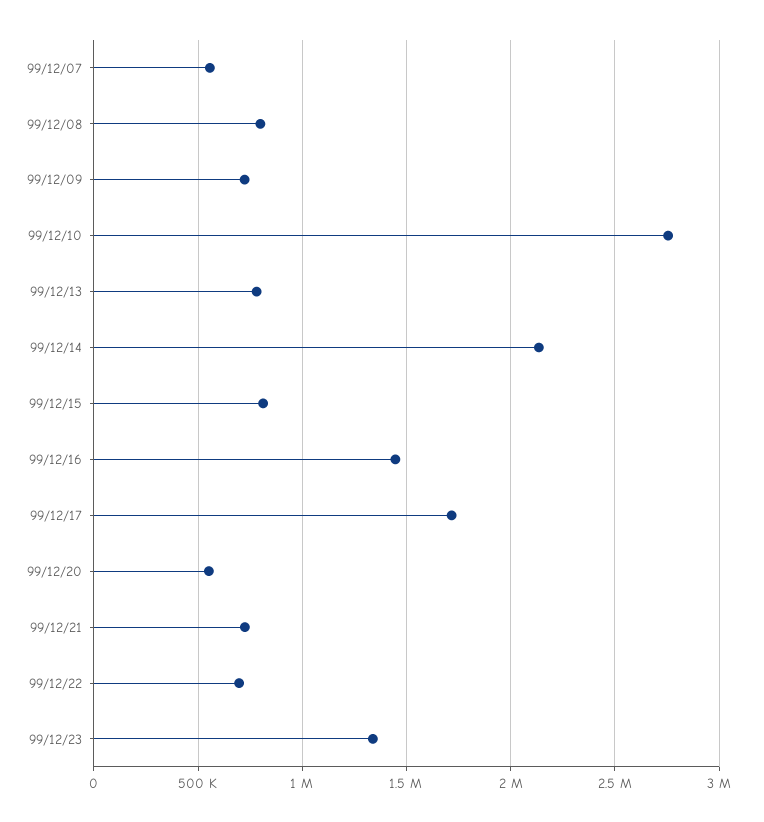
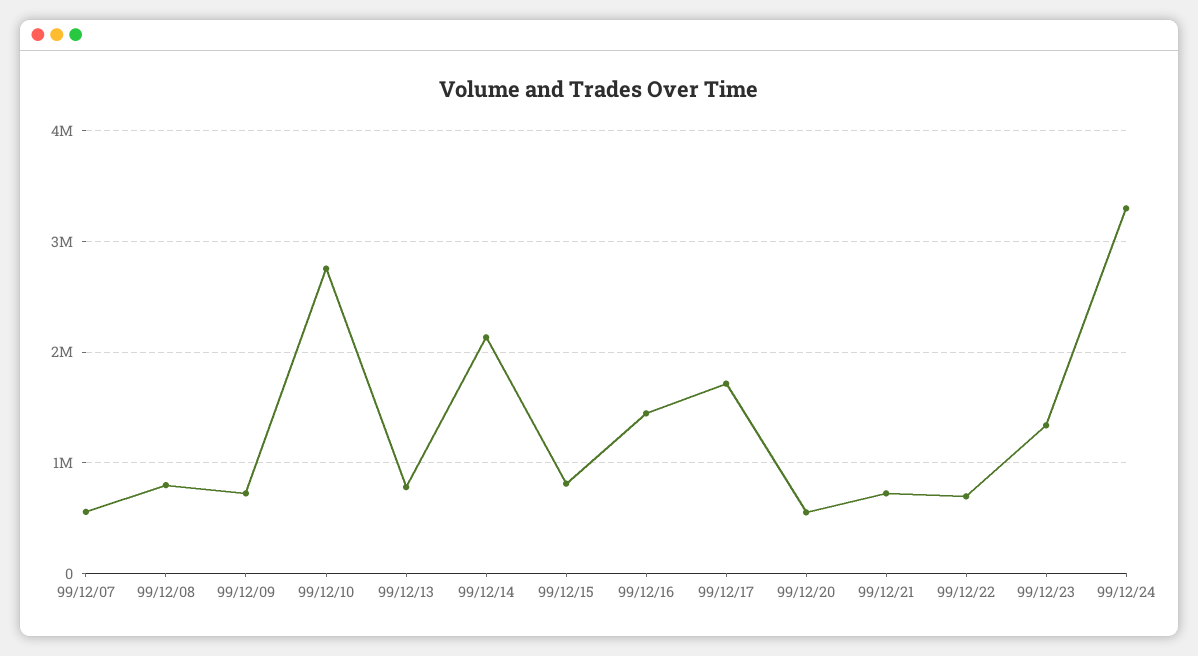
99/12/24: none -> 3300000

